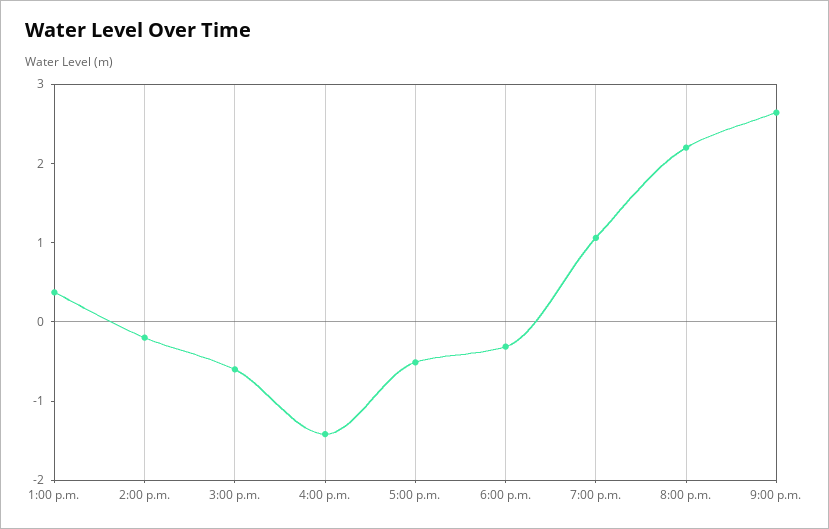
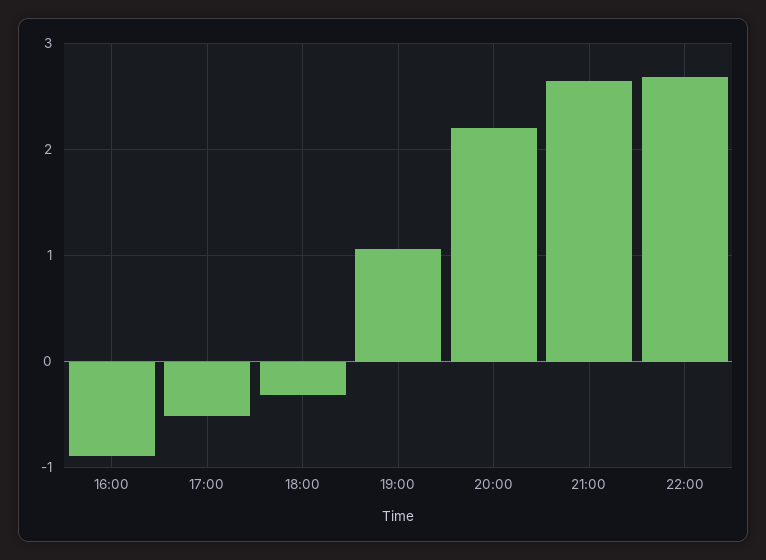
1:00 p.m.: 0.4 -> none
2:00 p.m.: -0.2 -> none
3:00 p.m.: -0.6 -> none
4:00 p.m.: -1.4 -> -0.9
22:00: none -> 2.7

